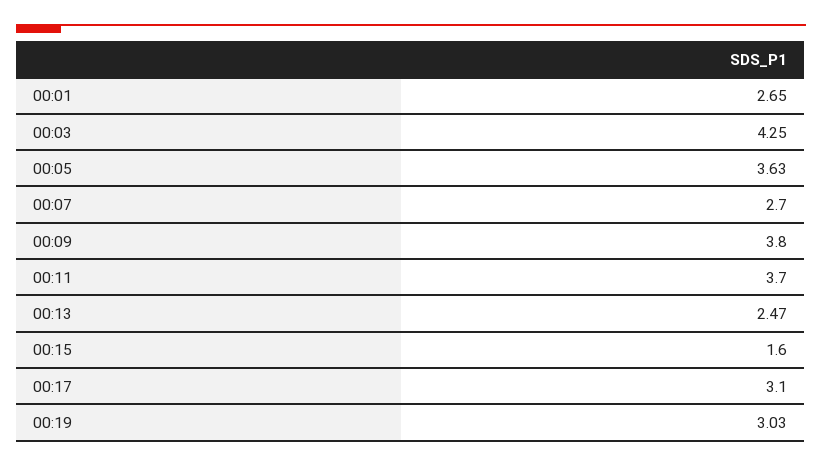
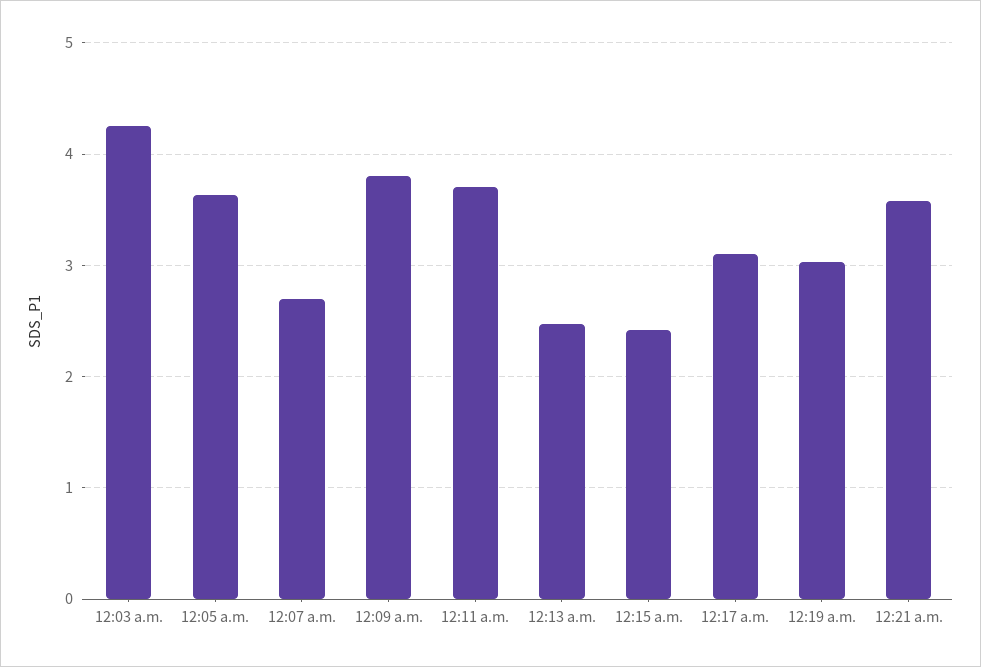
00:01: 2.65 -> none
00:15: 1.6 -> 2.4
12:21 a.m.: none -> 3.6

